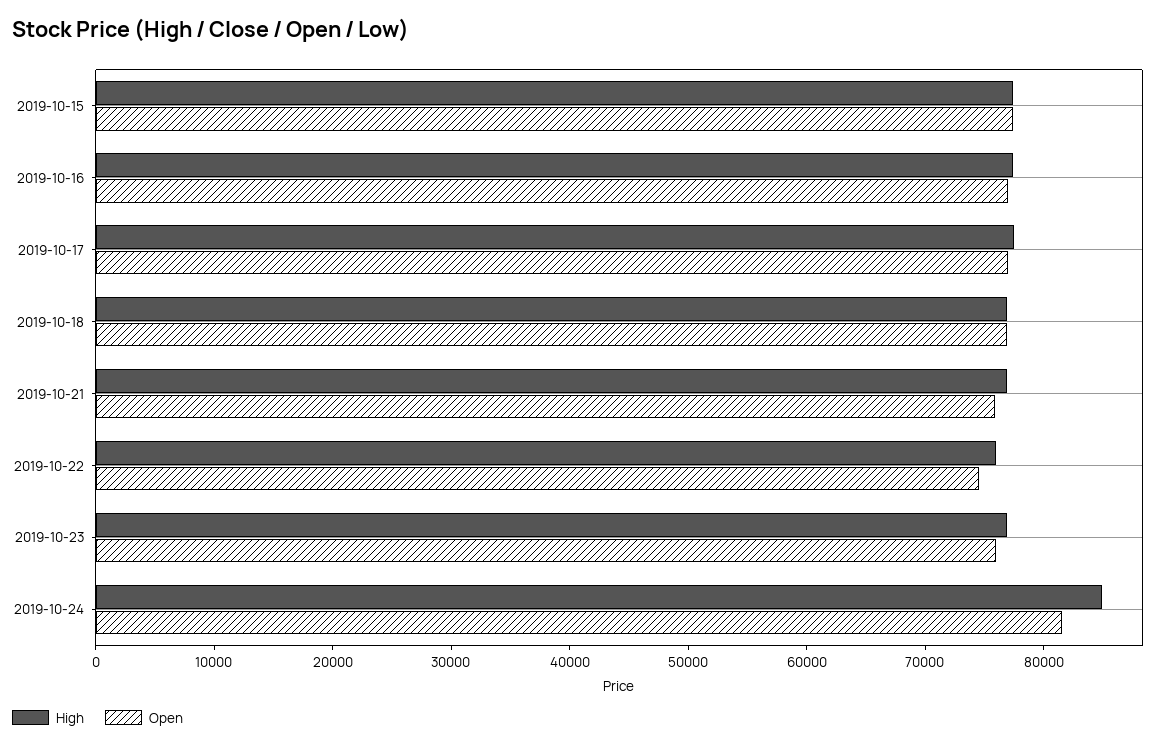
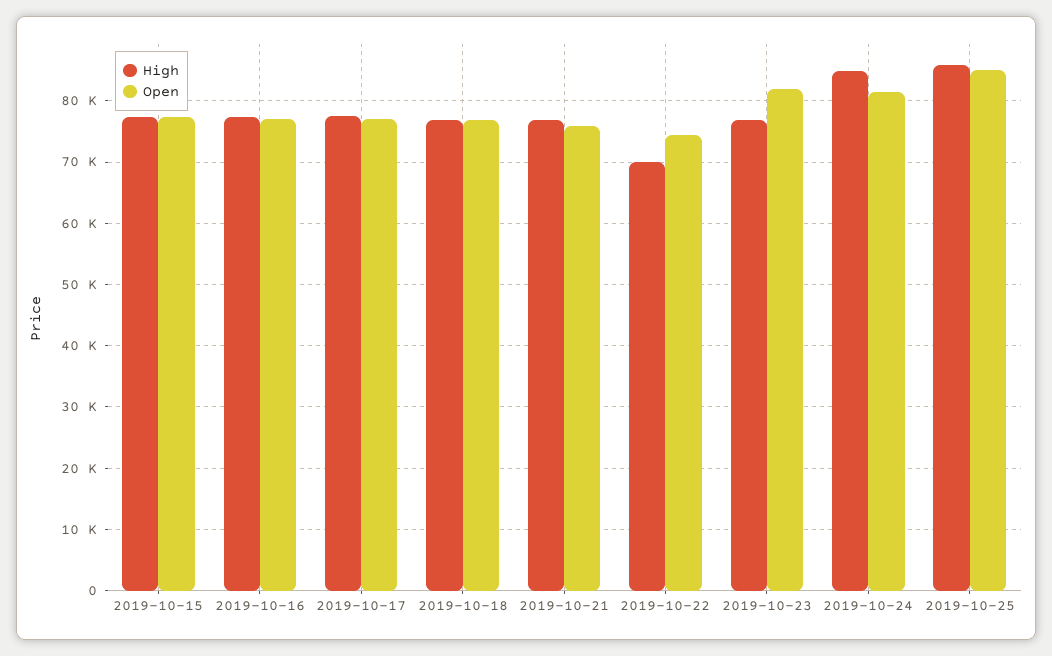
High, 2019-10-22: 76000 -> 70000
Open, 2019-10-23: 76000 -> 82000
High, 2019-10-25: none -> 86000
Open, 2019-10-25: none -> 85000

